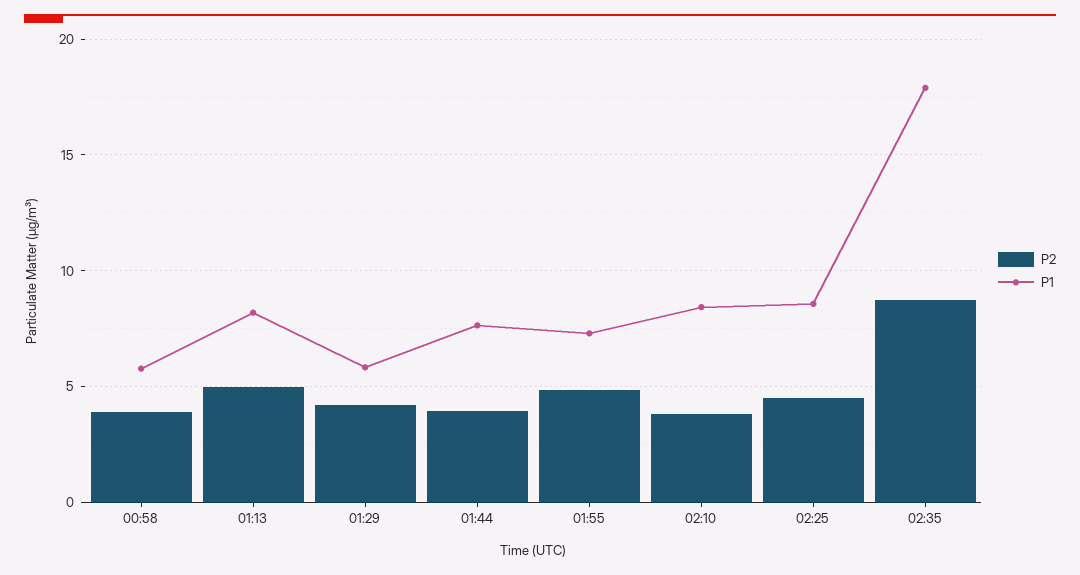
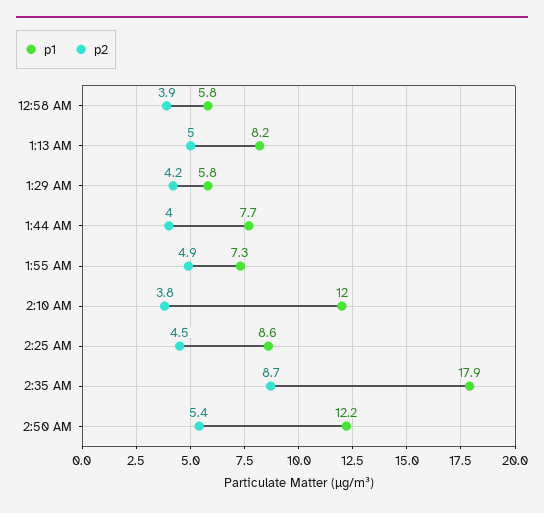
P1, 02:10: 8.5 -> 12
P1, 2:50 AM: none -> 12.2
P2, 2:50 AM: none -> 5.4

